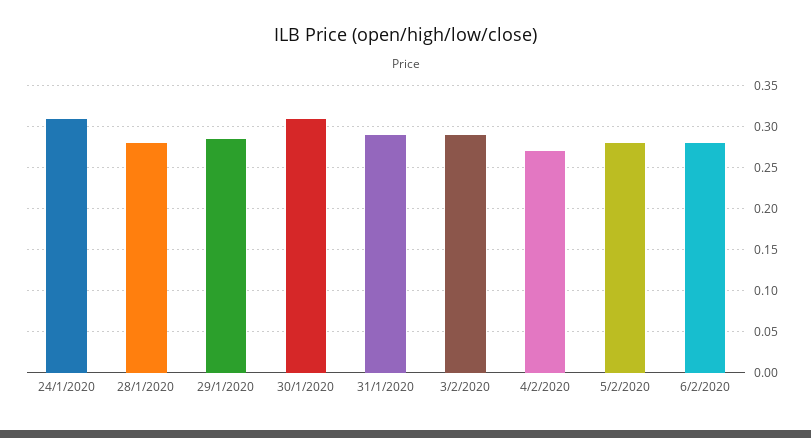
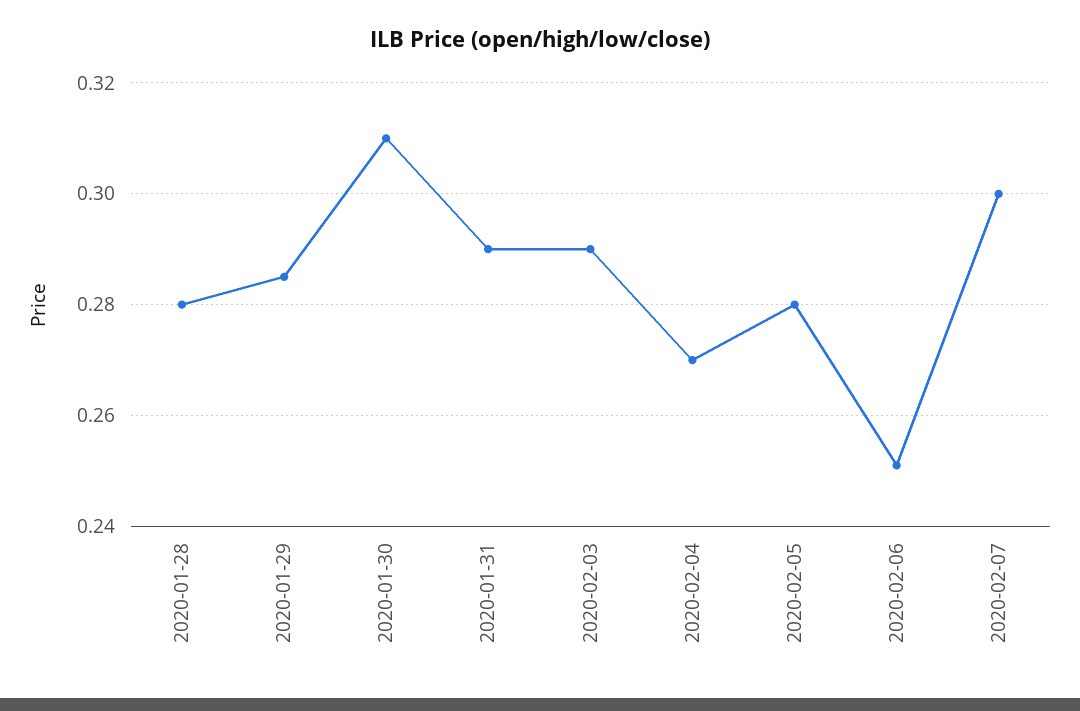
24/1/2020: 0.31 -> none
6/2/2020: 0.28 -> 0.25
2020-02-07: none -> 0.3

